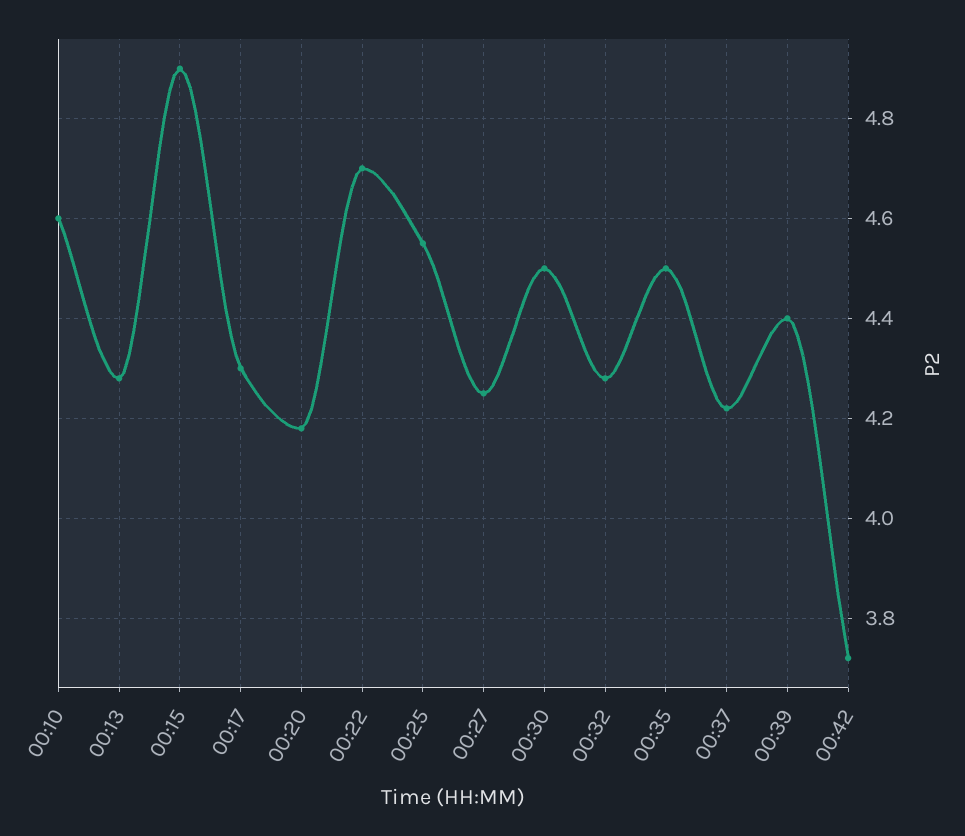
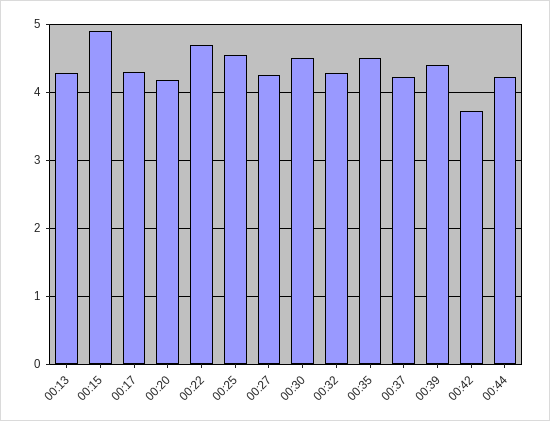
00:10: 4.6 -> none
00:44: none -> 4.2

